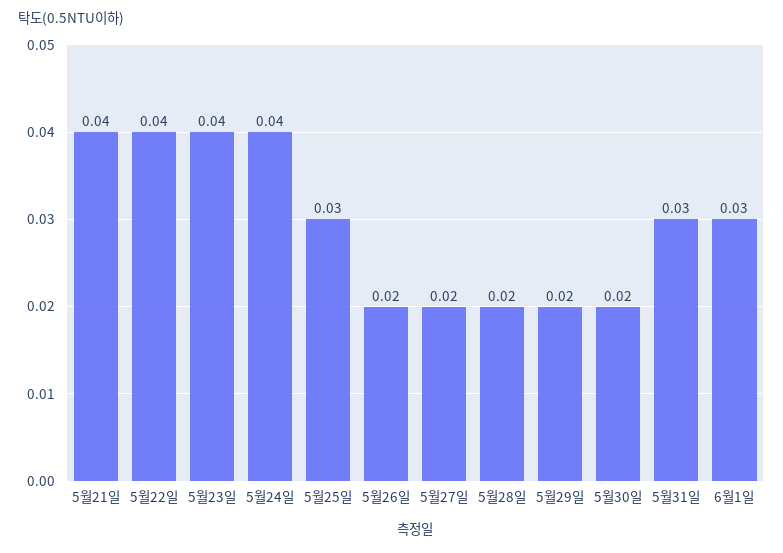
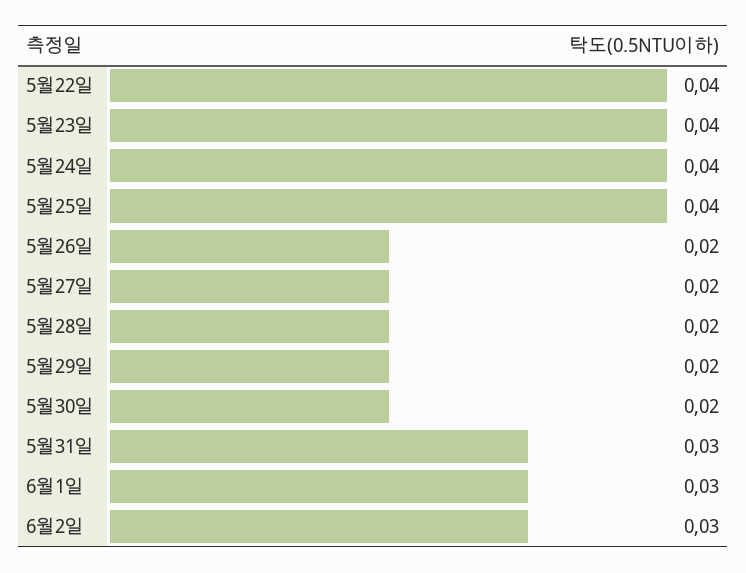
5월21일: 0.04 -> none
5월25일: 0.03 -> 0.04
6월2일: none -> 0.03

